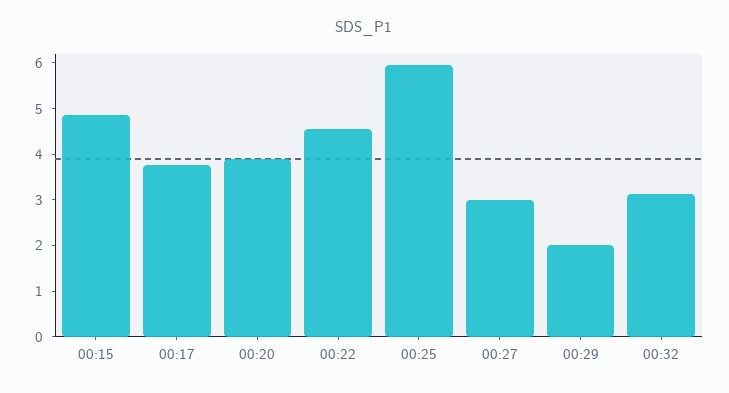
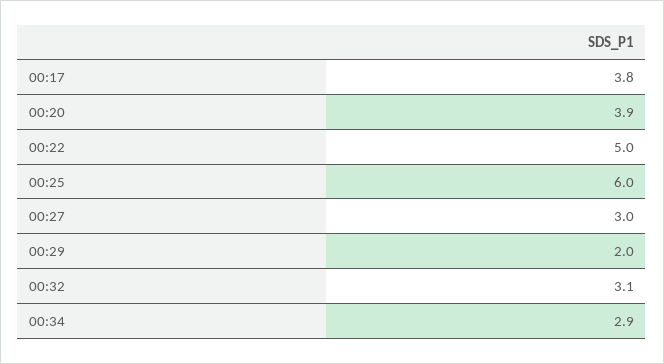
00:15: 4.8 -> none
00:22: 4.6 -> 5
00:34: none -> 2.9

